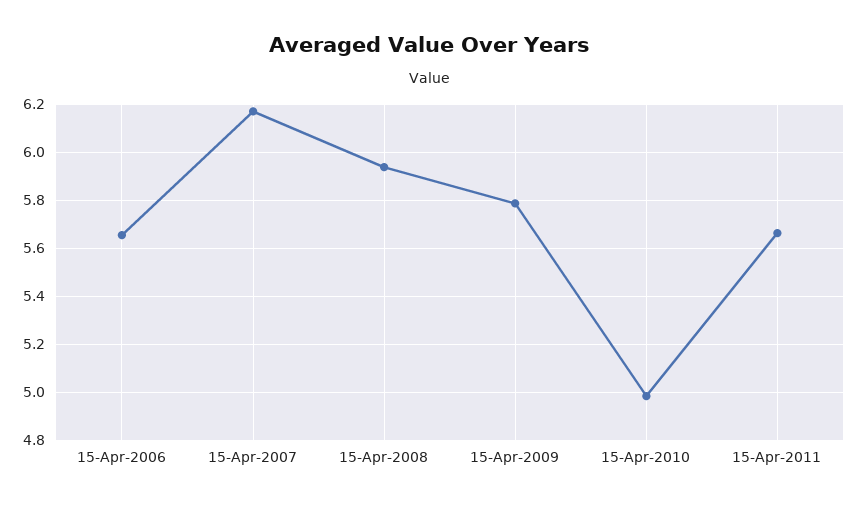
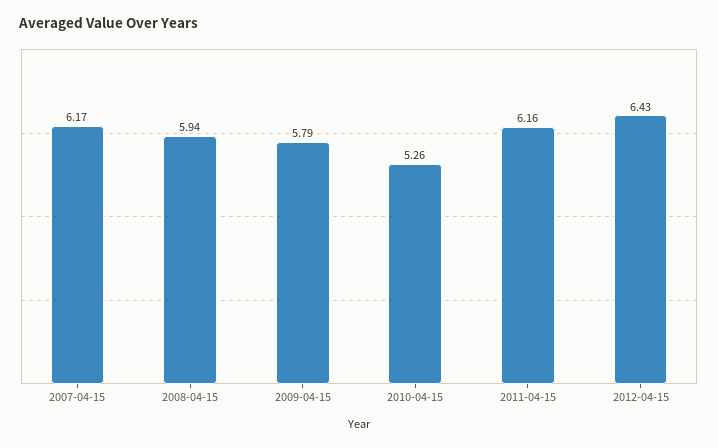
15-Apr-2006: 5.65 -> none
15-Apr-2010: 5 -> 5.26
15-Apr-2011: 5.65 -> 6.16
2012-04-15: none -> 6.43

